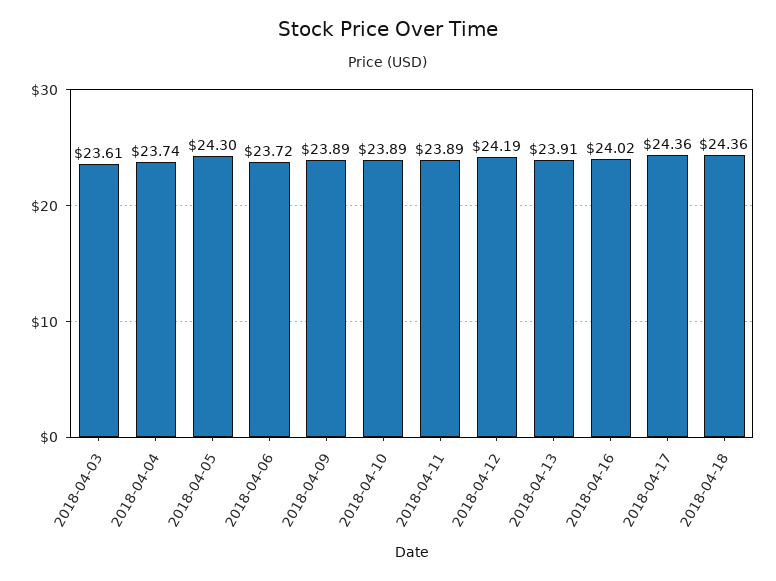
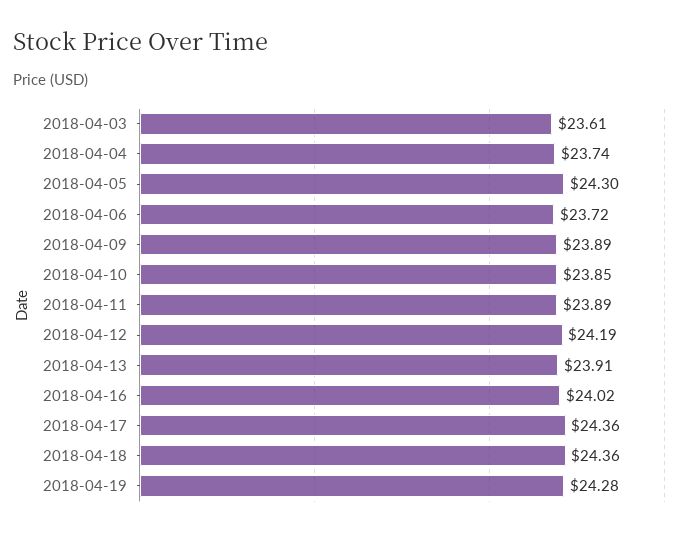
2018-04-10: 23.89 -> 23.85
2018-04-19: none -> 24.28

